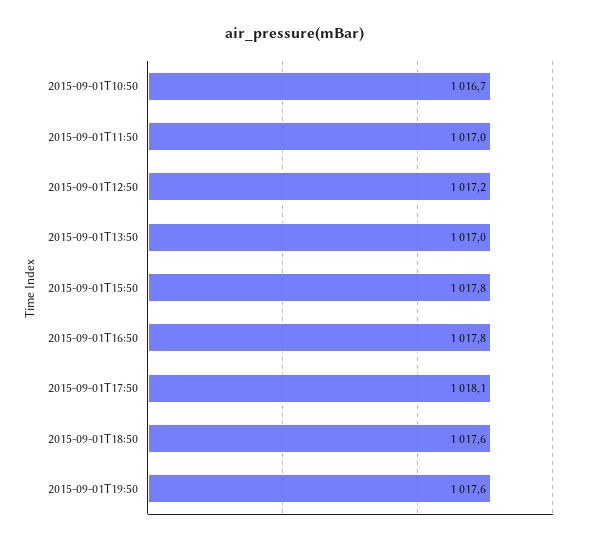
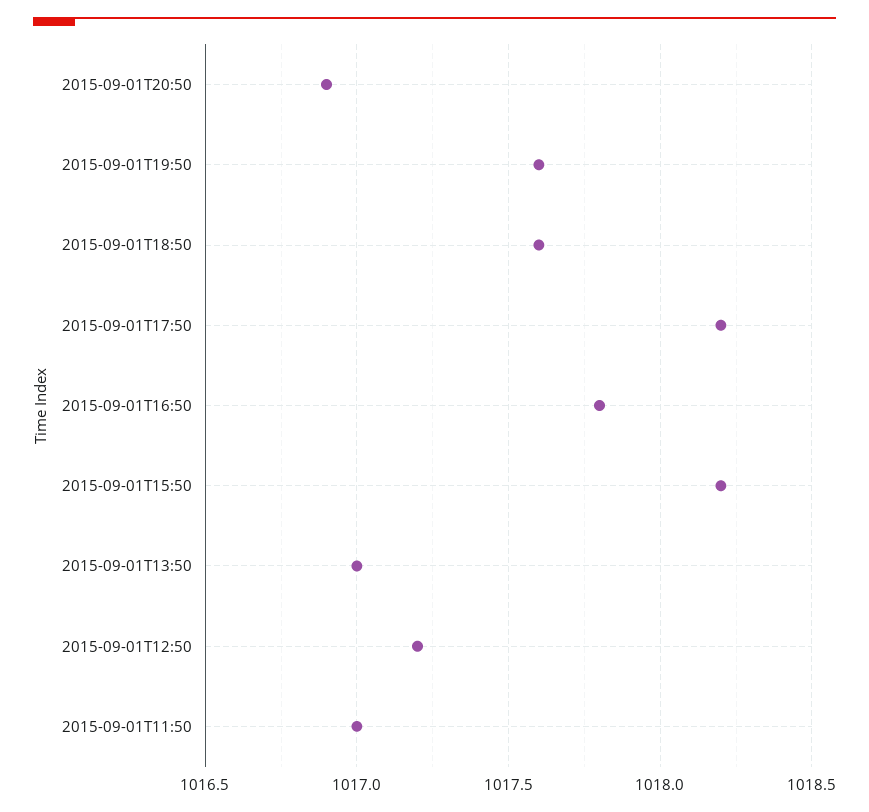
2015-09-01T10:50: 1016.7 -> none
2015-09-01T15:50: 1017.8 -> 1018.2
2015-09-01T17:50: 1018.1 -> 1018.2
2015-09-01T20:50: none -> 1016.9

